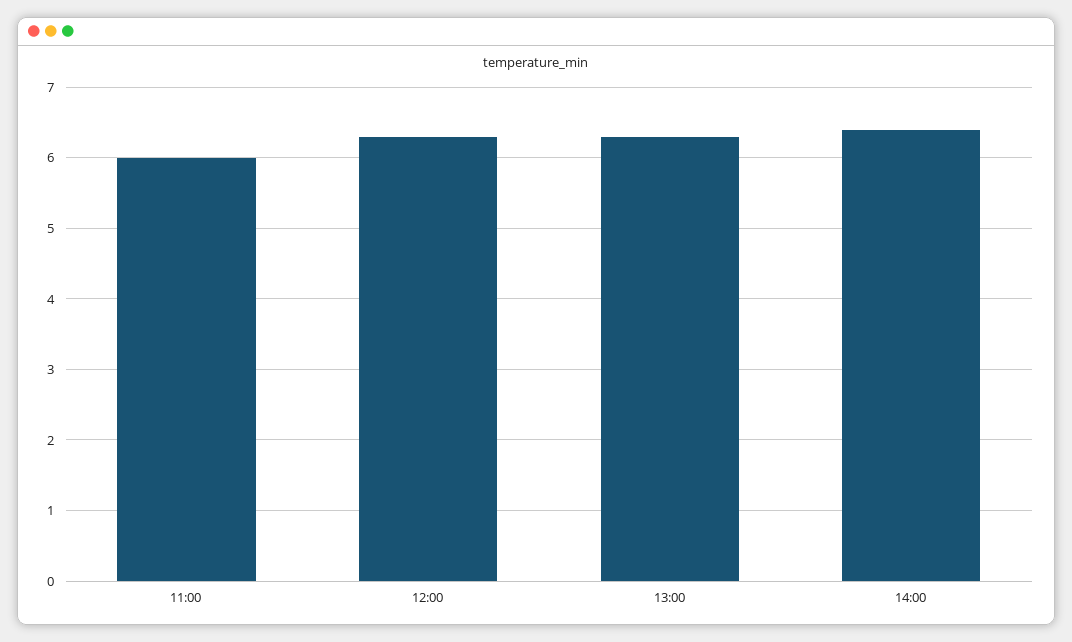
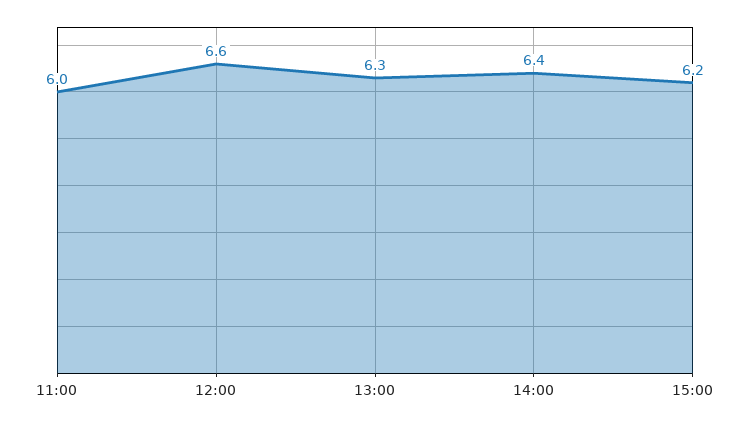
12:00: 6.3 -> 6.6
15:00: none -> 6.2

